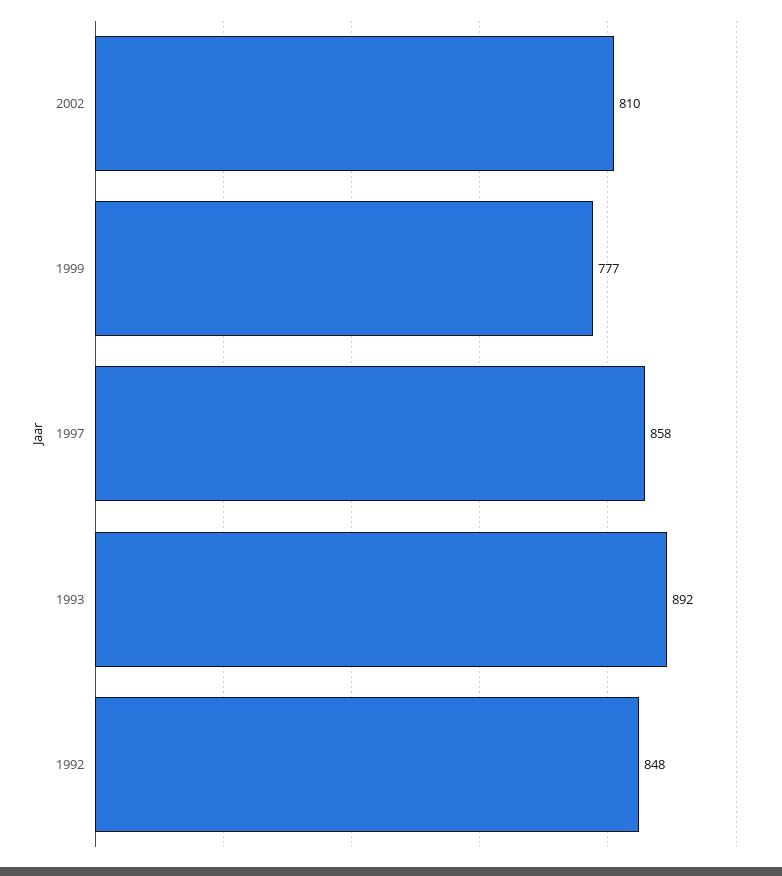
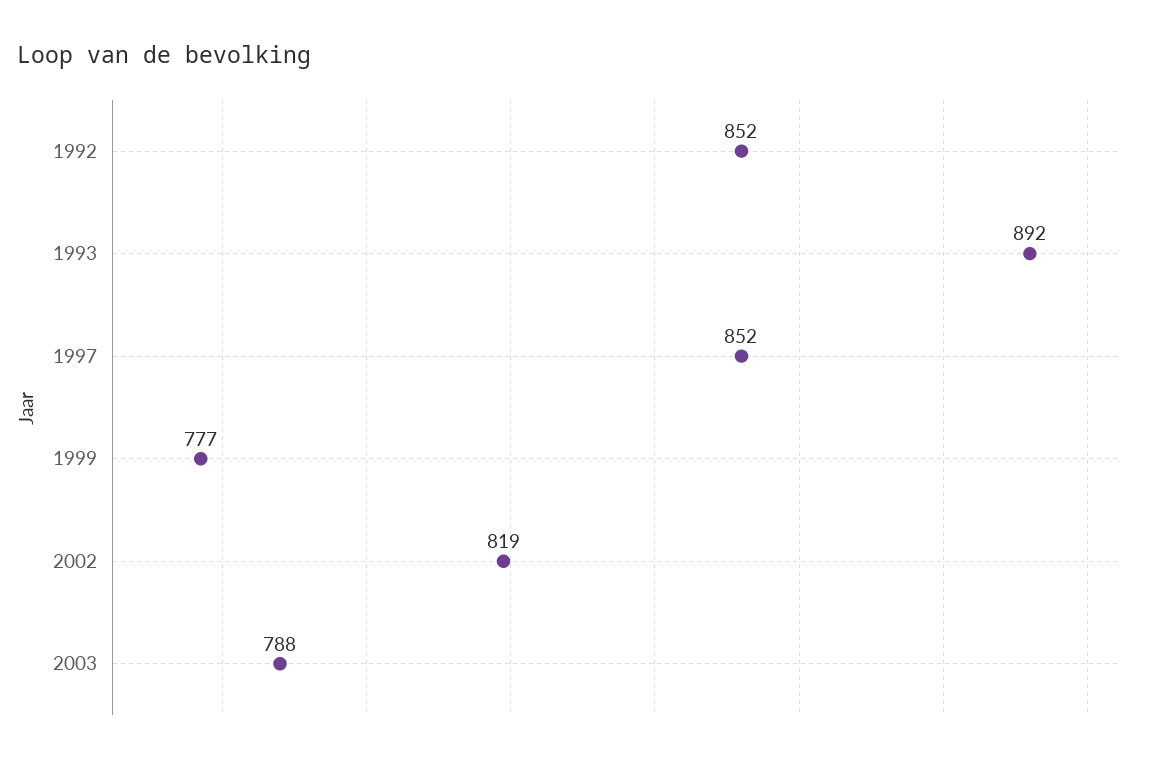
2002: 810 -> 819
1997: 858 -> 852
1992: 848 -> 852
2003: none -> 788

